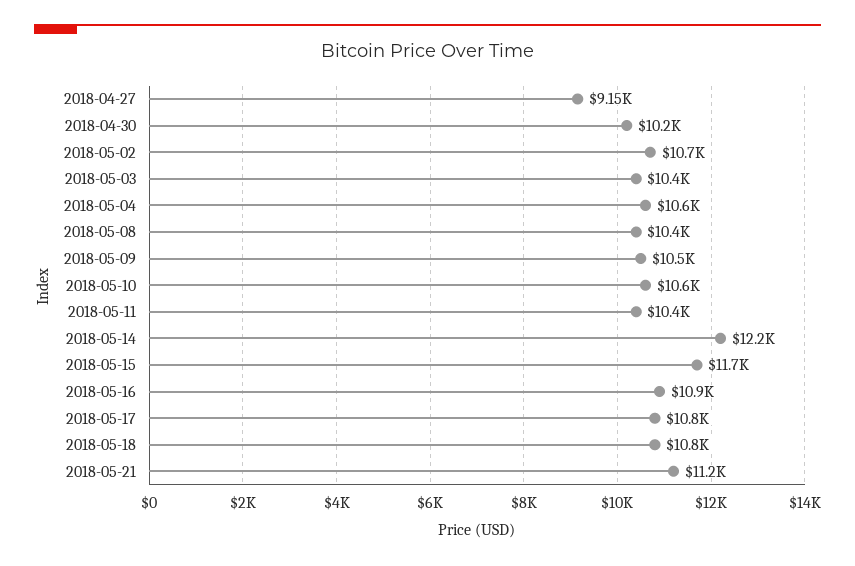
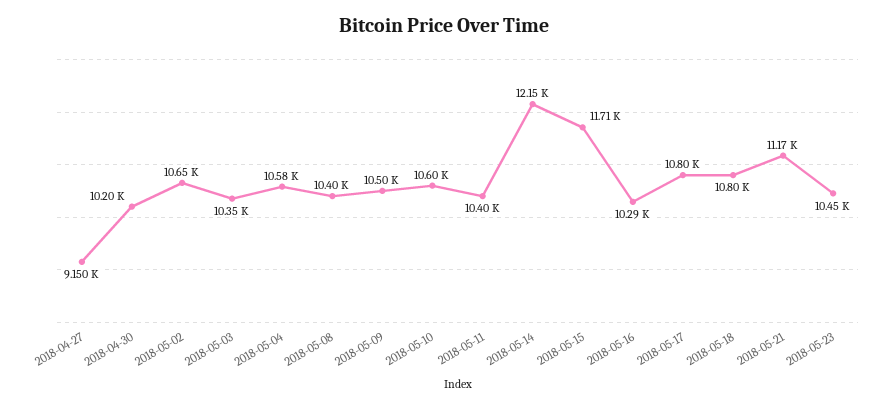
2018-05-16: 10900 -> 10290
2018-05-23: none -> 10450

